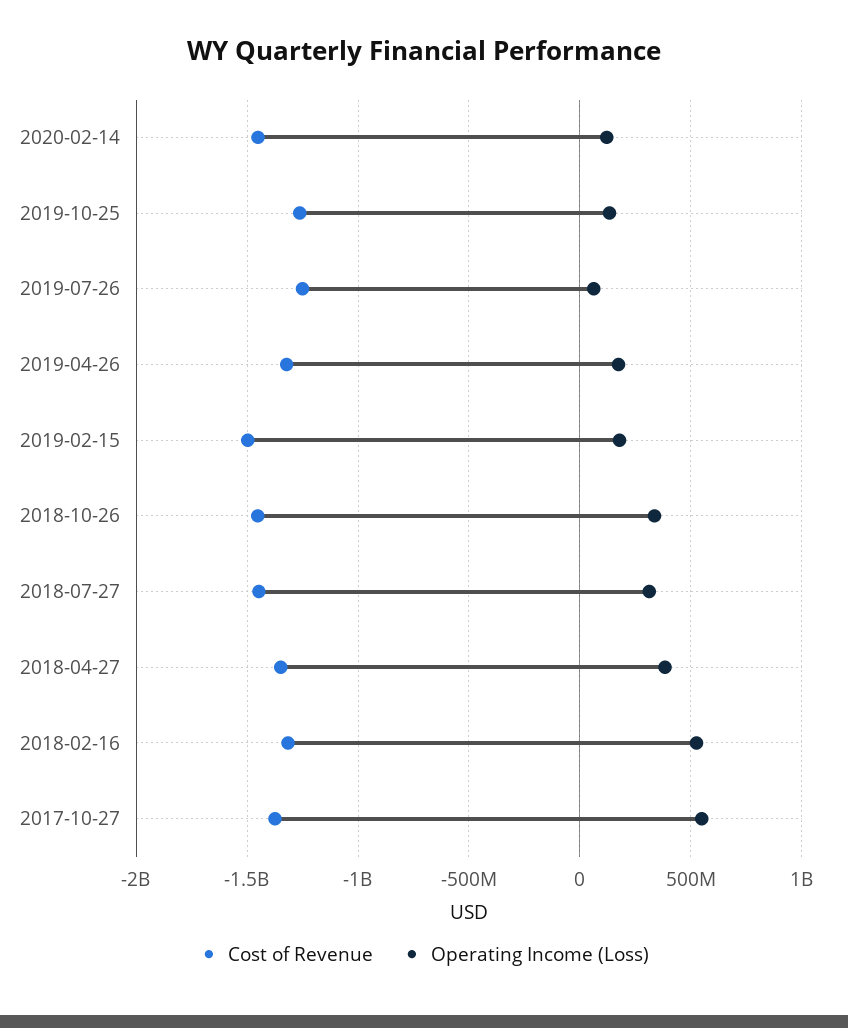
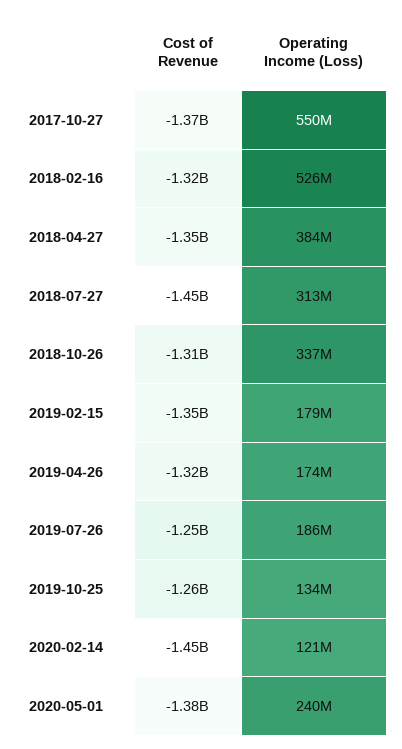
Operating Income (Loss), 2019-07-26: 50000000 -> 186000000
Cost of Revenue, 2019-02-15: -1500000000 -> -1350000000
Cost of Revenue, 2018-10-26: -1450000000 -> -1310000000
Cost of Revenue, 2020-05-01: none -> -1380000000
Operating Income (Loss), 2020-05-01: none -> 240000000

